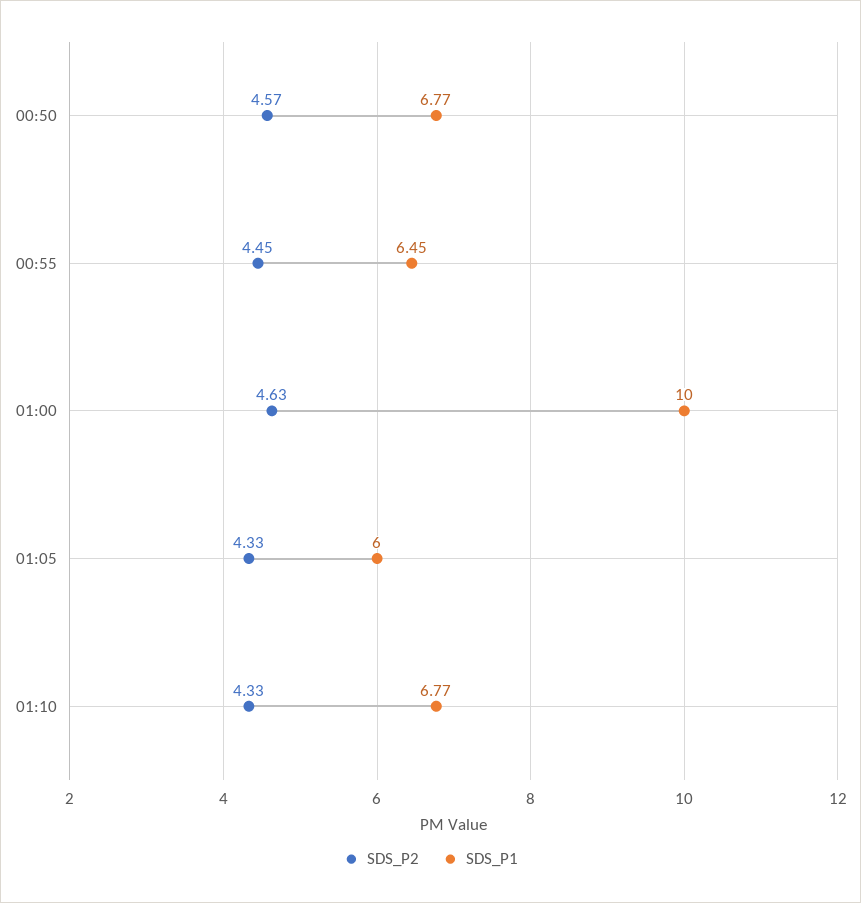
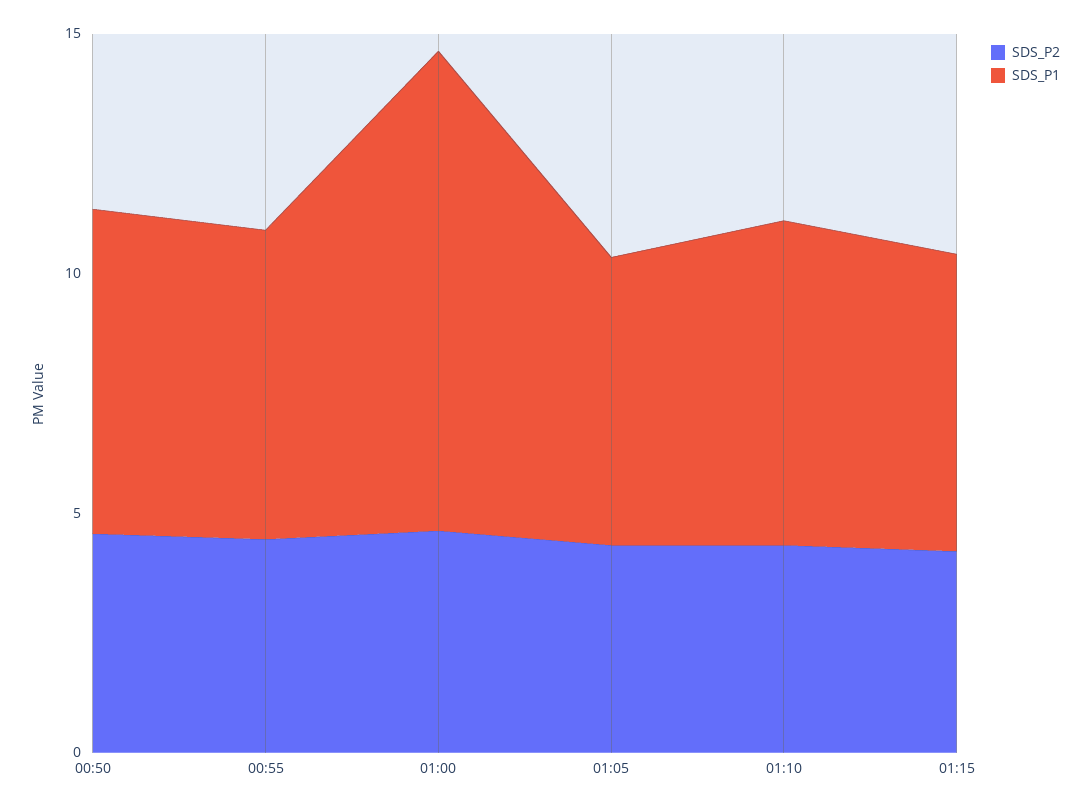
SDS_P2, 01:15: none -> 4
SDS_P1, 01:15: none -> 6

